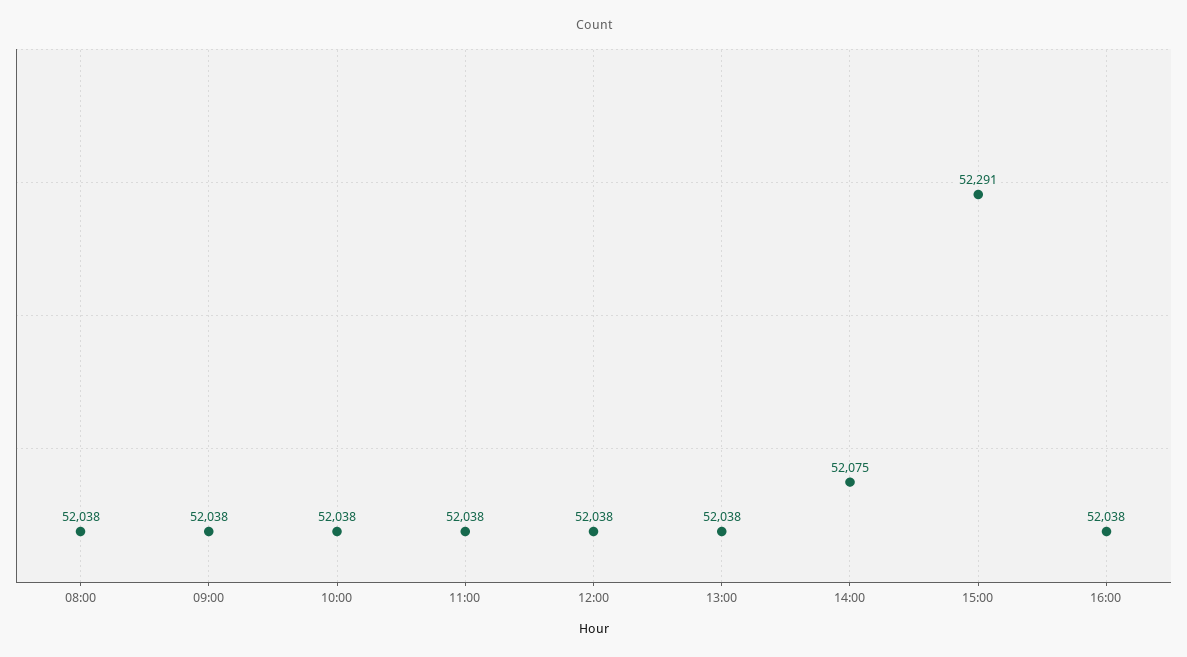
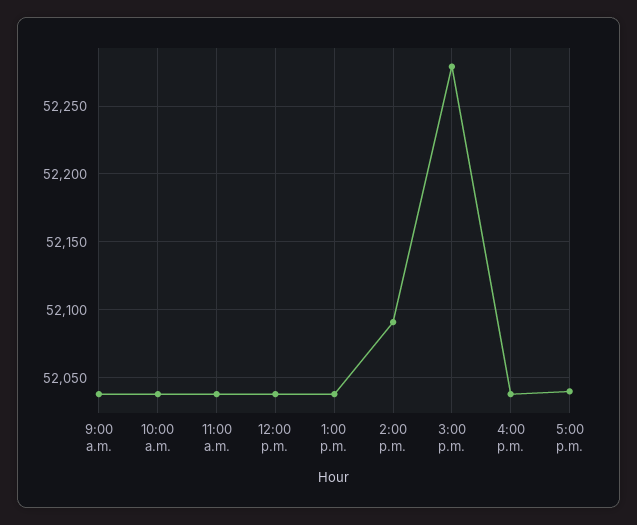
08:00: 52038 -> none
14:00: 52075 -> 52090
15:00: 52291 -> 52280
5:00 p.m.: none -> 52040

